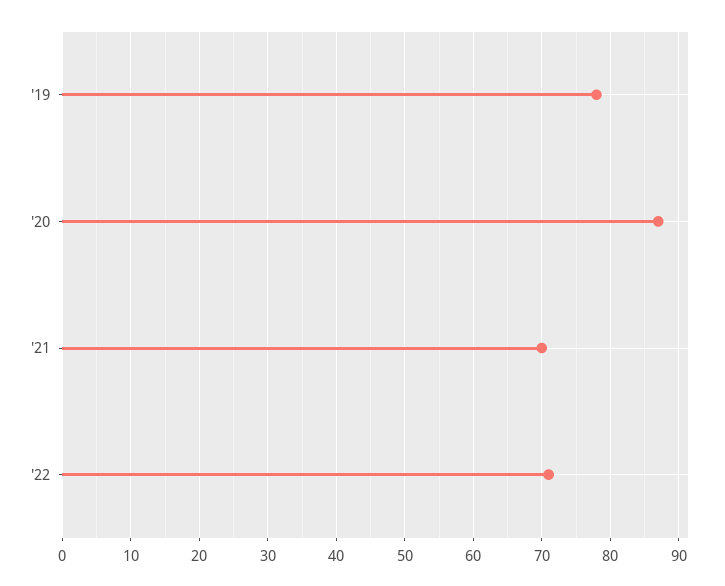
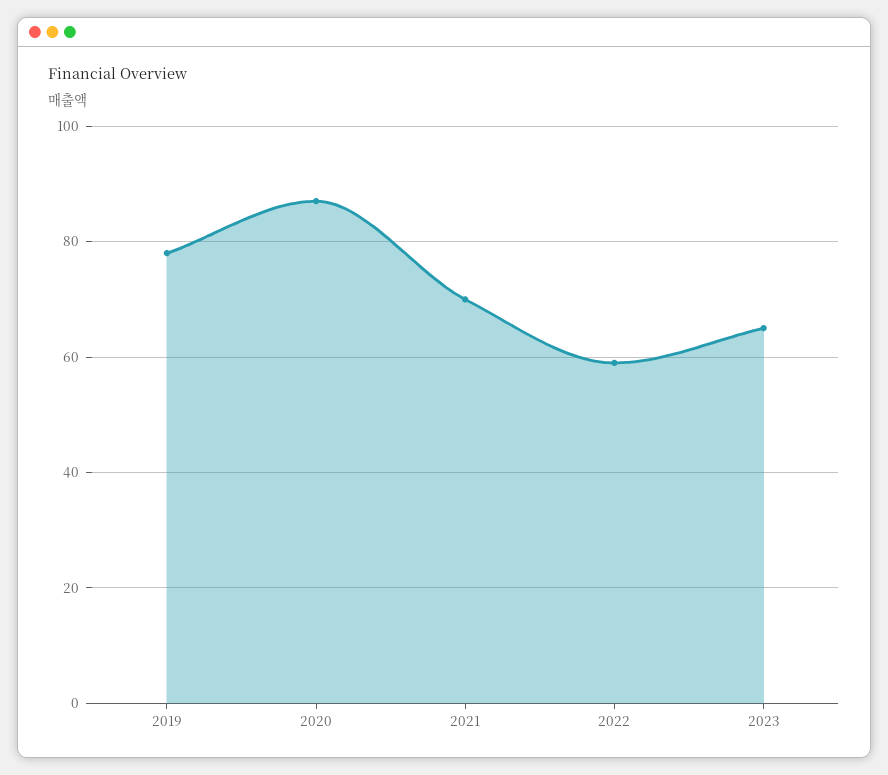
'22: 71 -> 60
2023: none -> 65

